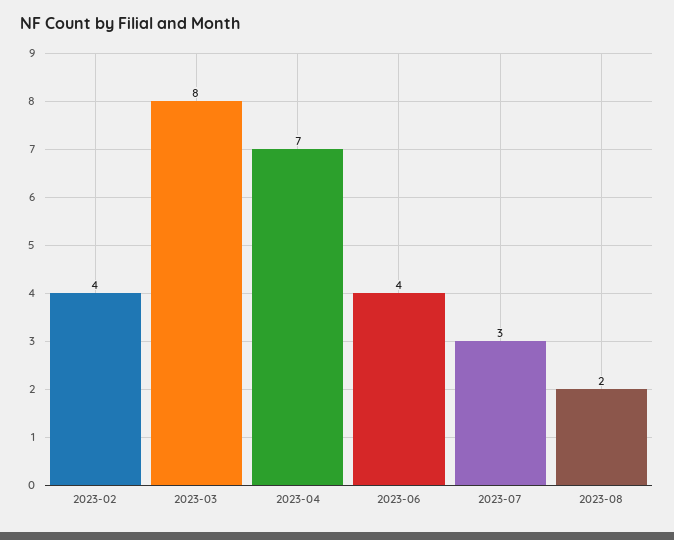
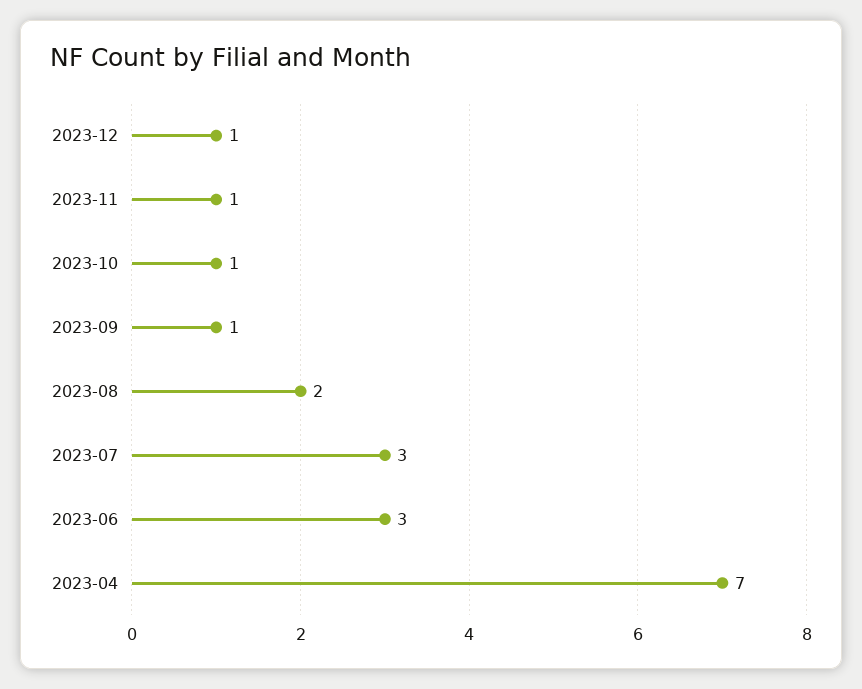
2023-02: 4 -> none
2023-03: 8 -> none
2023-06: 4 -> 3
2023-12: none -> 1
2023-11: none -> 1
2023-10: none -> 1
2023-09: none -> 1

